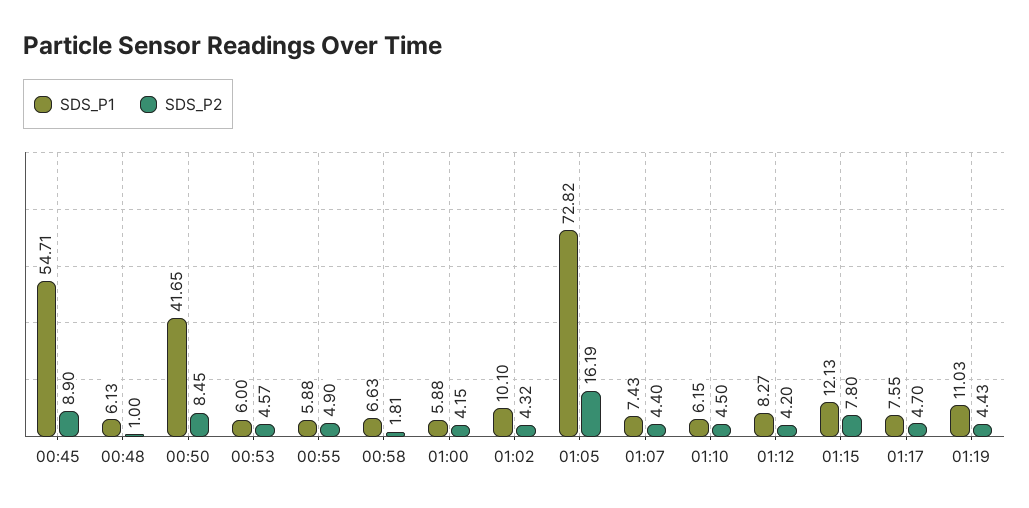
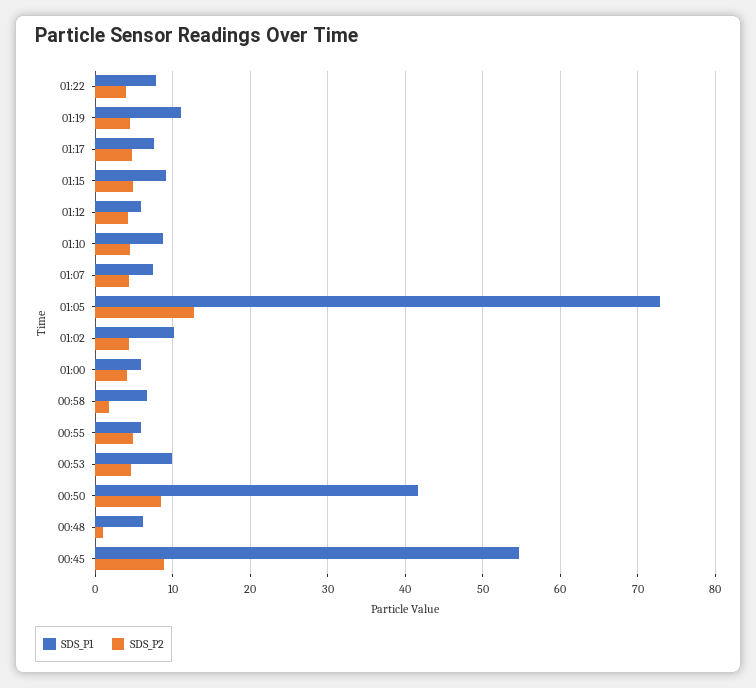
SDS_P1, 00:53: 6 -> 10
SDS_P2, 01:05: 16.19 -> 13
SDS_P1, 01:10: 6.15 -> 9
SDS_P1, 01:12: 8.27 -> 6
SDS_P1, 01:15: 12.13 -> 9
SDS_P2, 01:15: 7.8 -> 5
SDS_P1, 01:22: none -> 8
SDS_P2, 01:22: none -> 4

